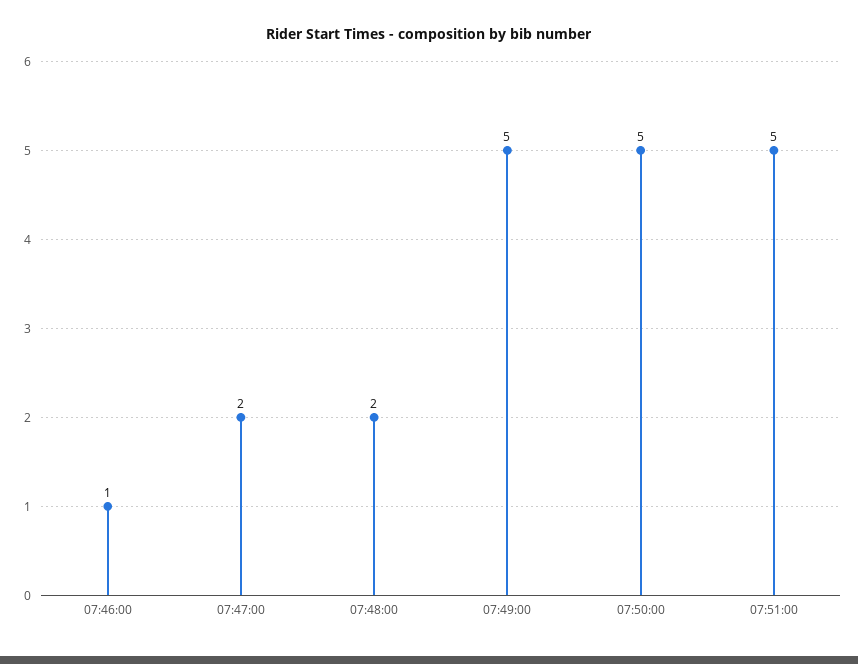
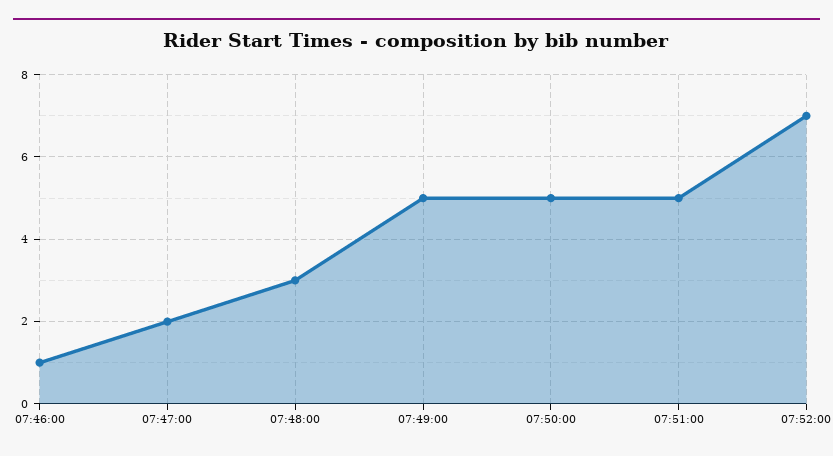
07:48:00: 2 -> 3
07:52:00: none -> 7

